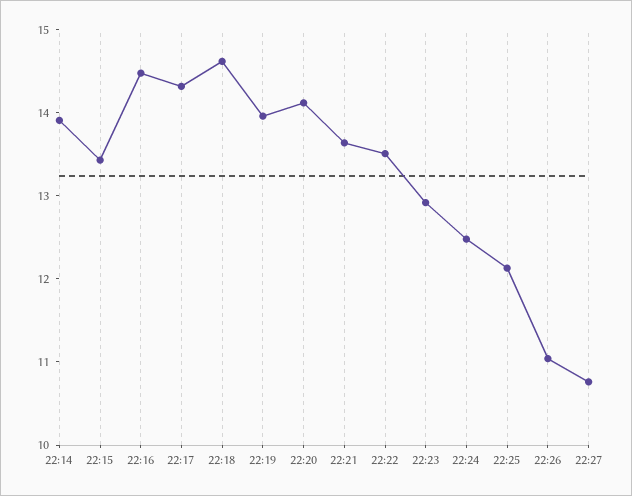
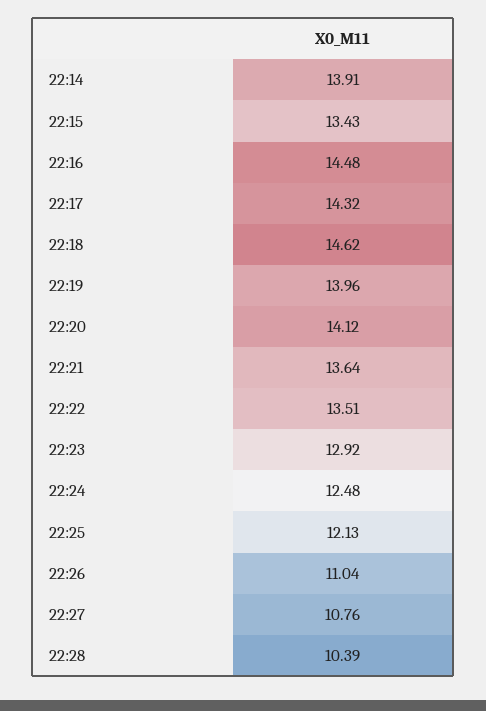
22:28: none -> 10.39

